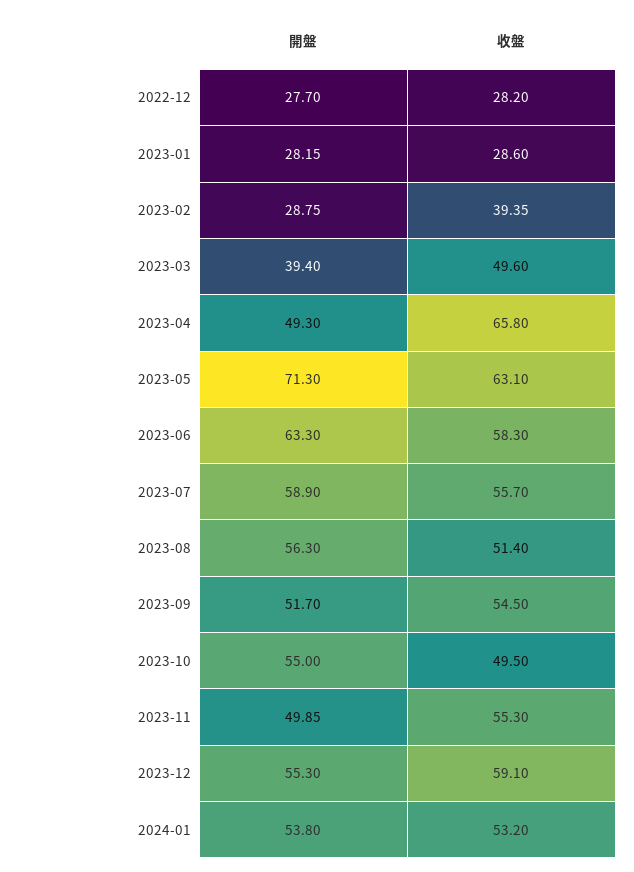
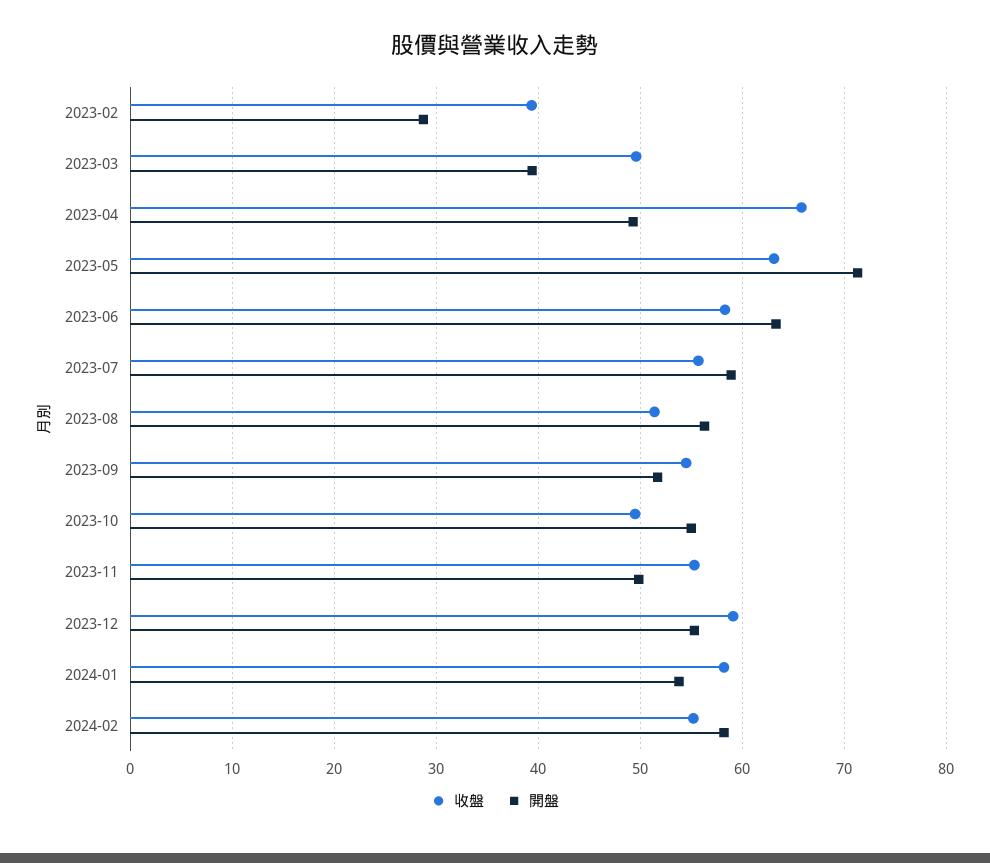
開盤, 2022-12: 27.7 -> none
收盤, 2022-12: 28.2 -> none
開盤, 2023-01: 28.15 -> none
收盤, 2023-01: 28.6 -> none
收盤, 2024-01: 53.2 -> 58
收盤, 2024-02: none -> 55
開盤, 2024-02: none -> 58

